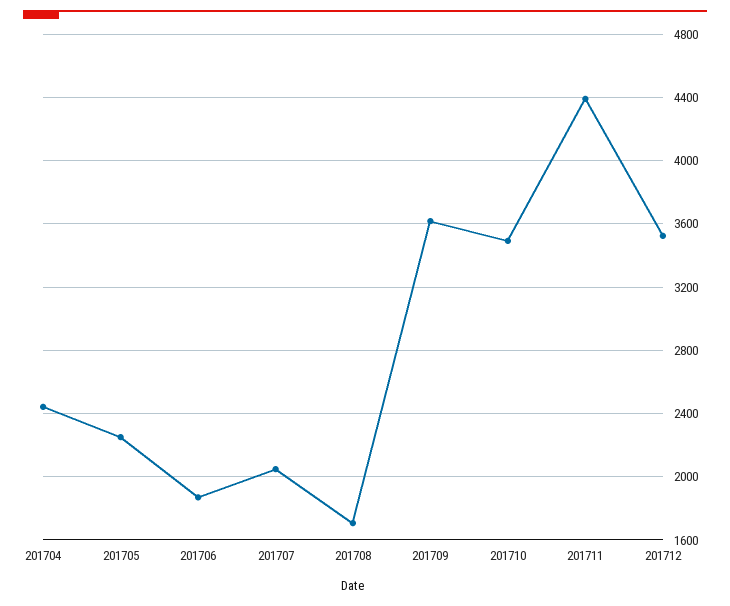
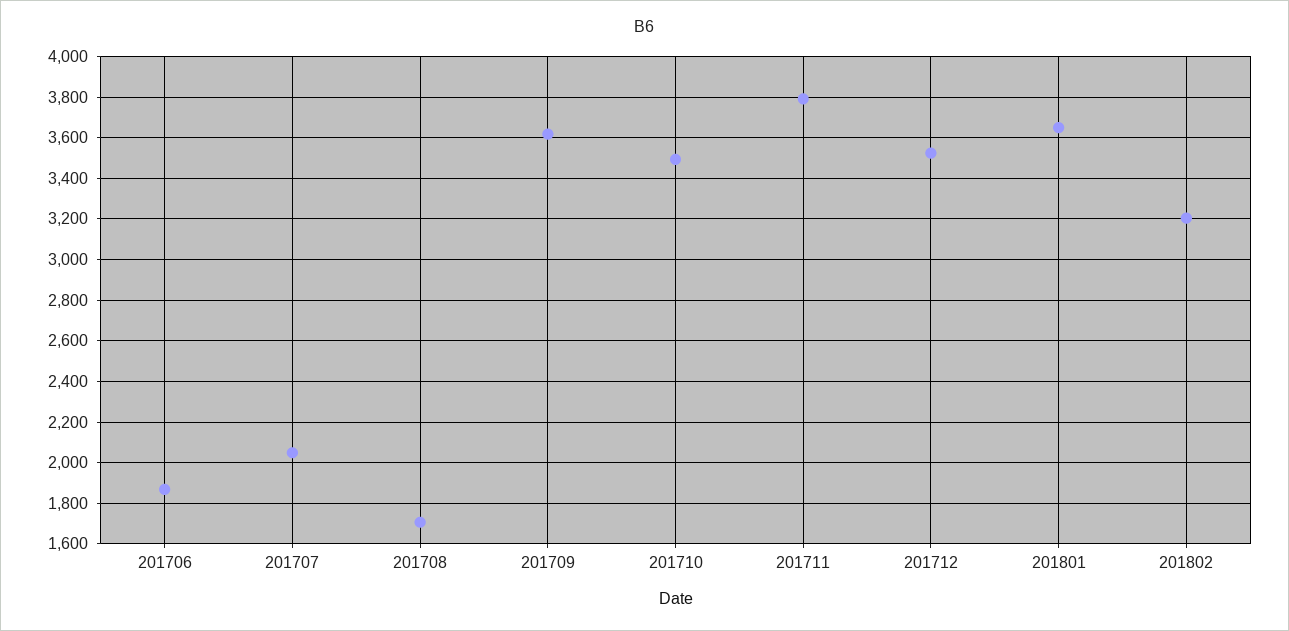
201704: 2450 -> none
201705: 2250 -> none
201711: 4400 -> 3800
201801: none -> 3650
201802: none -> 3200

